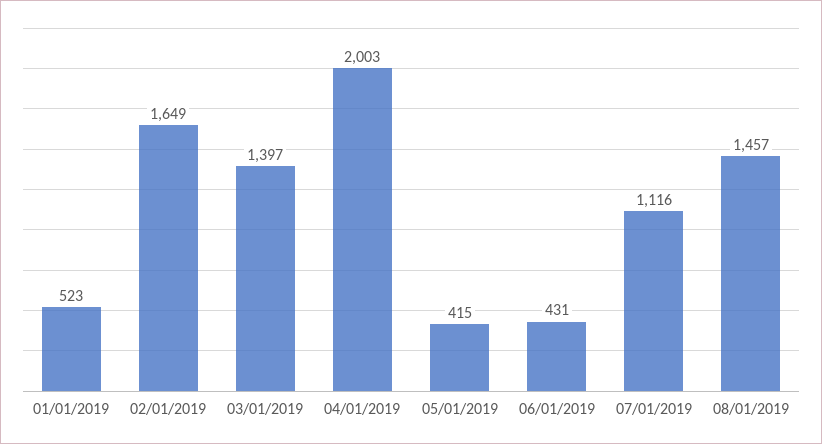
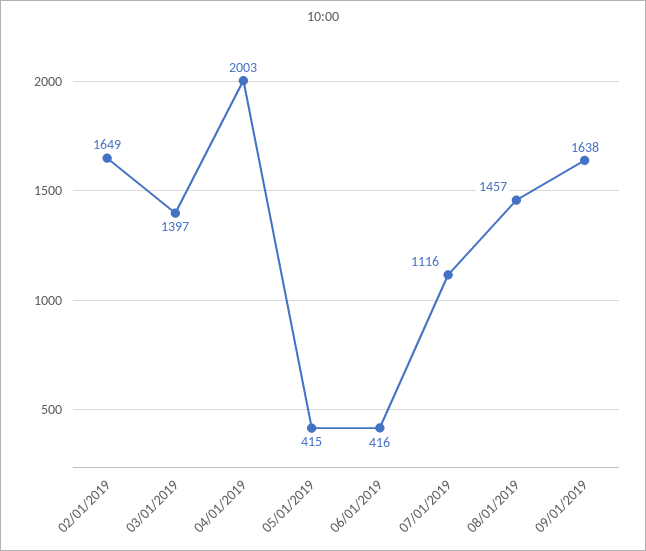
01/01/2019: 523 -> none
06/01/2019: 431 -> 416
09/01/2019: none -> 1638

